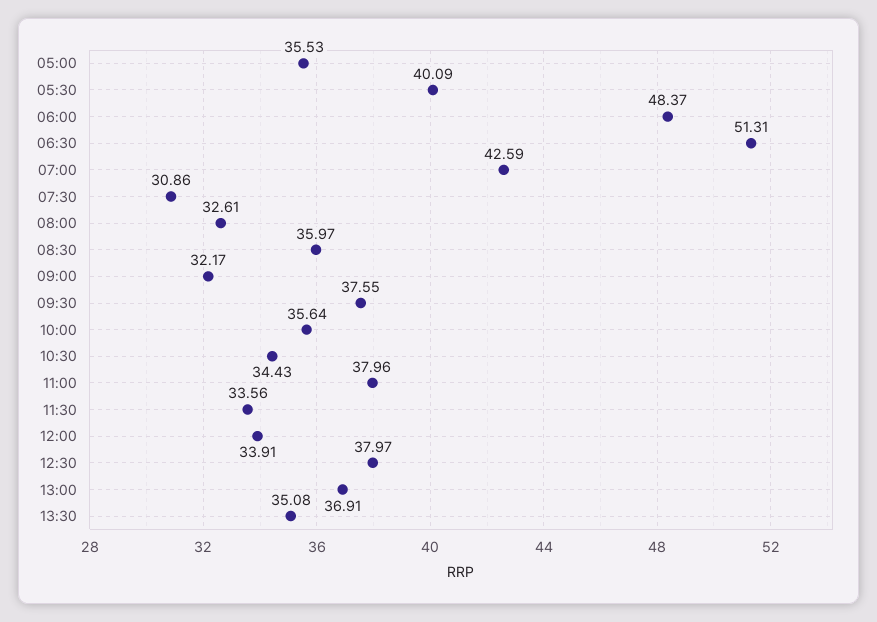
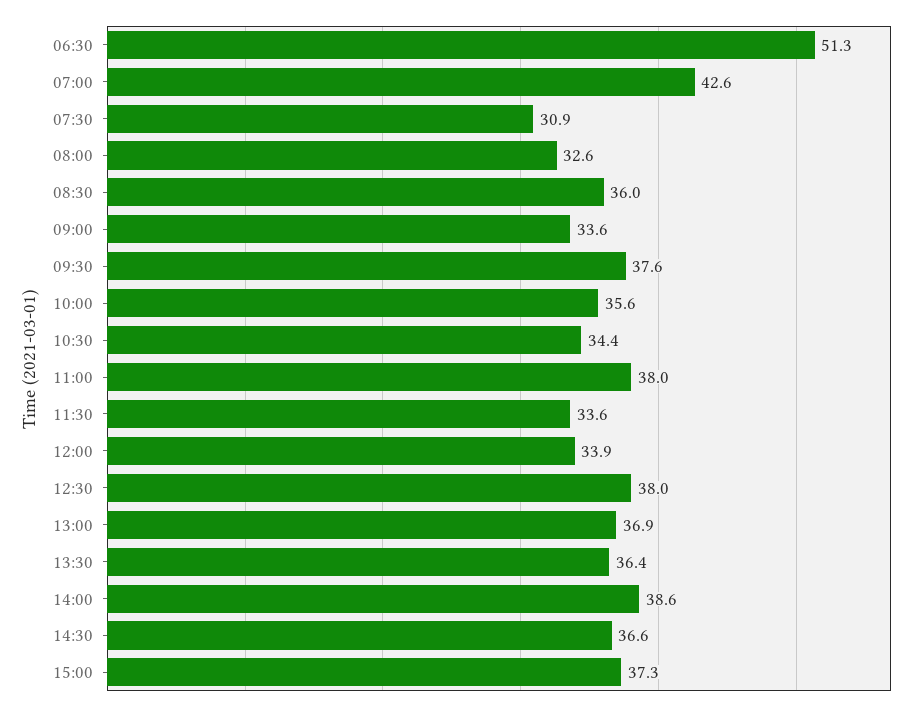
05:00: 35.53 -> none
05:30: 40.09 -> none
06:00: 48.37 -> none
09:00: 32.17 -> 33.6
13:30: 35.08 -> 36.4
14:00: none -> 38.6
14:30: none -> 36.6
15:00: none -> 37.3

